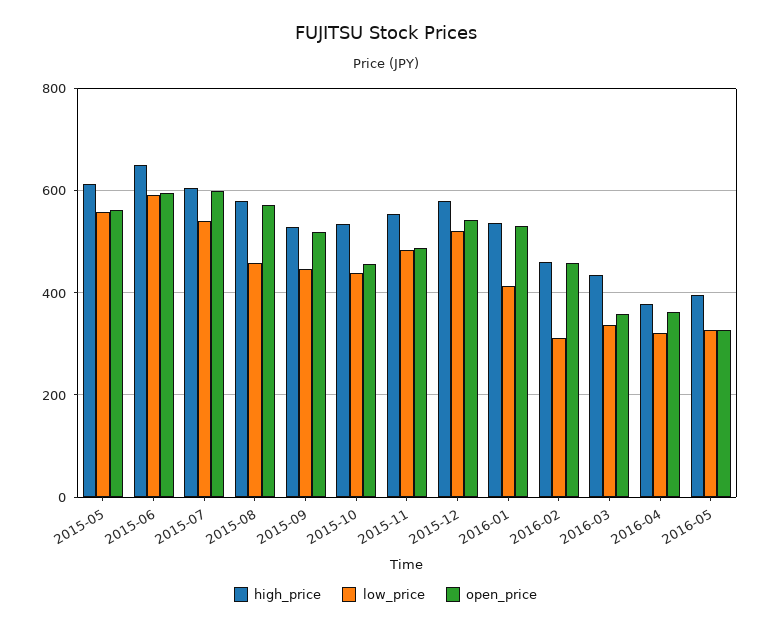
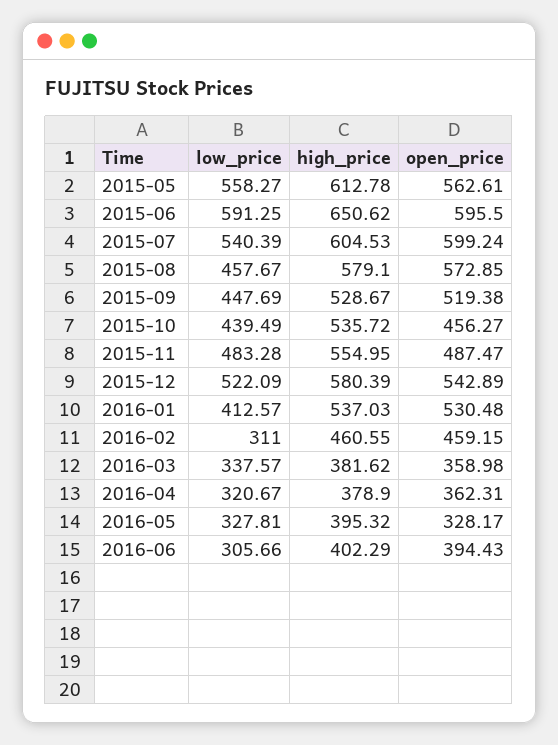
high_price, 2016-03: 440 -> 381.62
low_price, 2016-06: none -> 305.66
high_price, 2016-06: none -> 402.29
open_price, 2016-06: none -> 394.43

